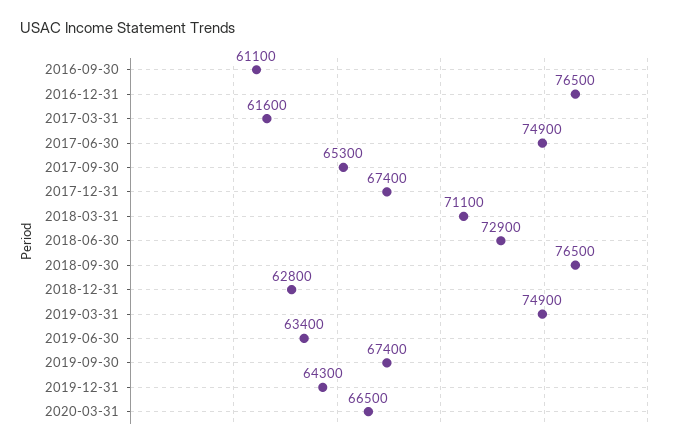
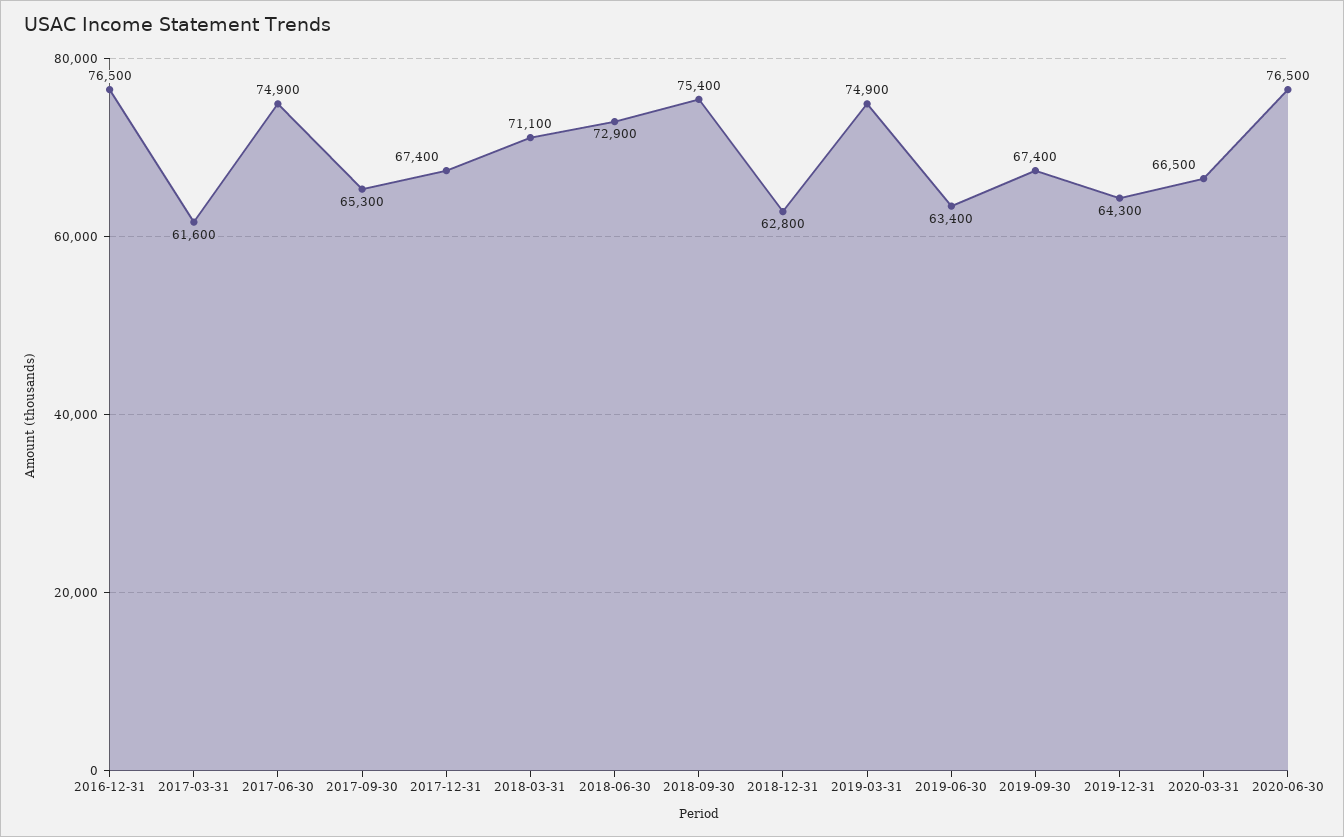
2016-09-30: 61100 -> none
2018-09-30: 76500 -> 75400
2020-06-30: none -> 76500

